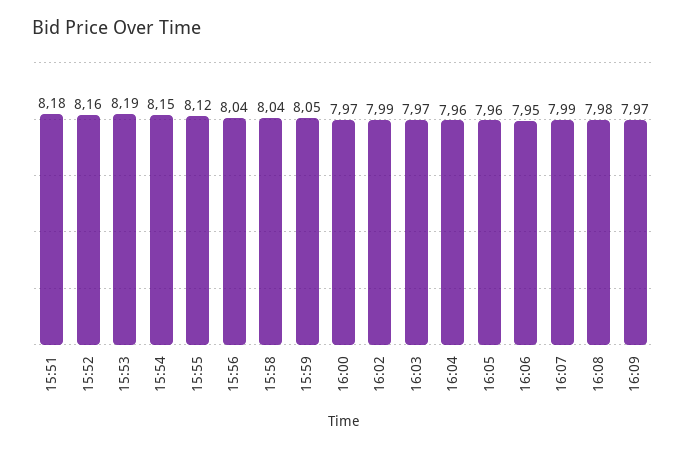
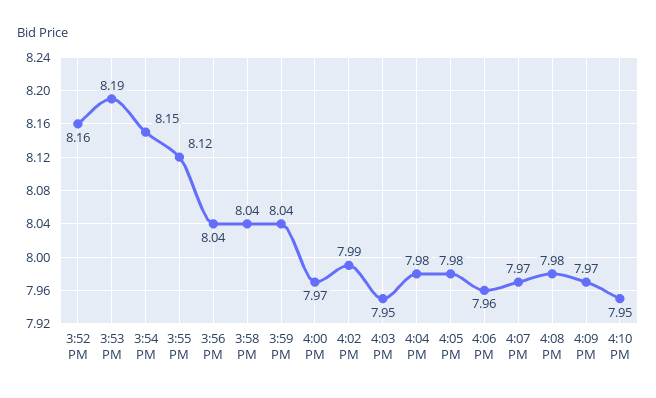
15:51: 8.18 -> none
15:59: 8.05 -> 8.04
16:03: 7.97 -> 7.95
16:04: 7.96 -> 7.98
16:05: 7.96 -> 7.98
16:06: 7.95 -> 7.96
16:07: 7.99 -> 7.97
4:10 PM: none -> 7.95

